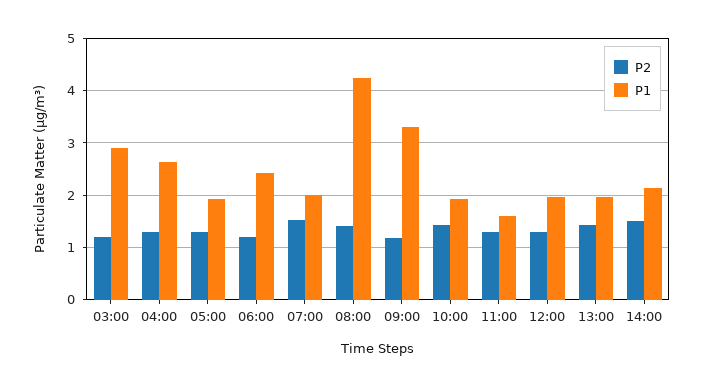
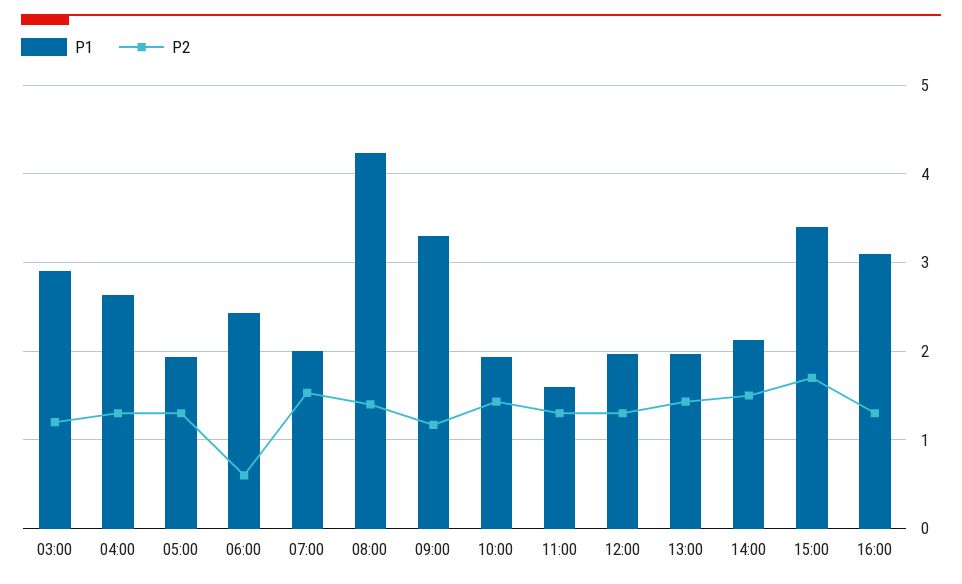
P2, 06:00: 1.2 -> 0.6
P1, 15:00: none -> 3.4
P2, 15:00: none -> 1.7
P1, 16:00: none -> 3.1
P2, 16:00: none -> 1.3

